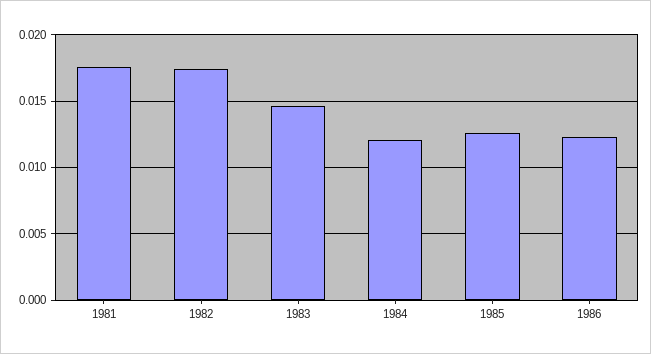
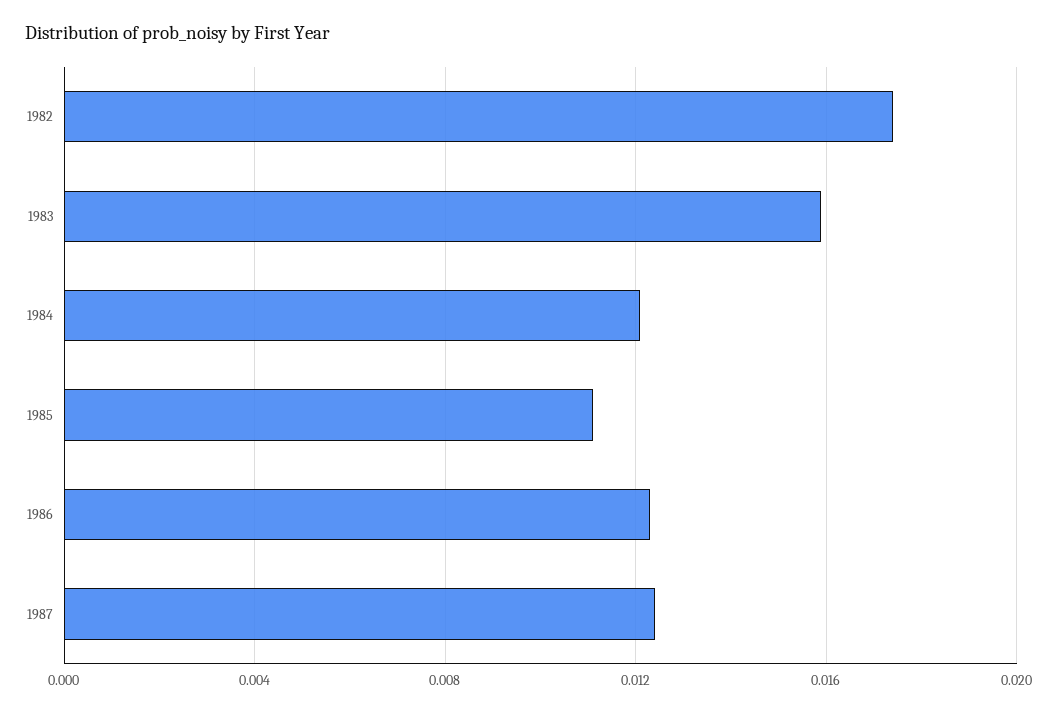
1981: 0.0175 -> none
1983: 0.0145 -> 0.016
1985: 0.0125 -> 0.011
1987: none -> 0.0125

